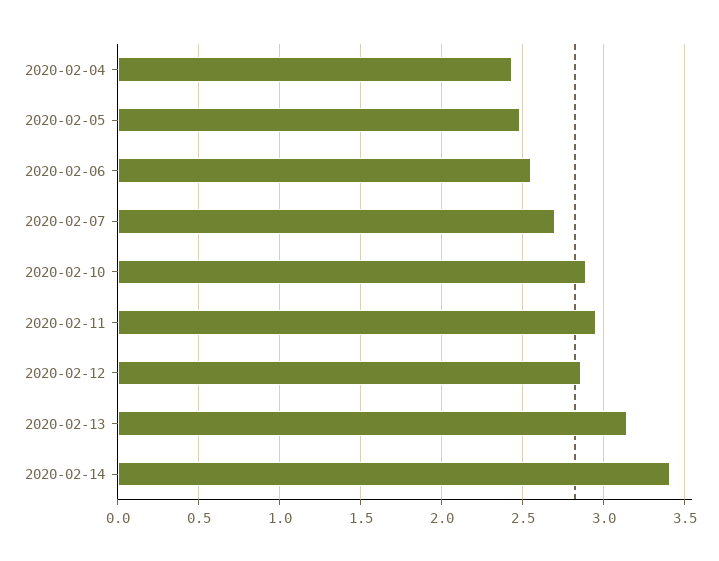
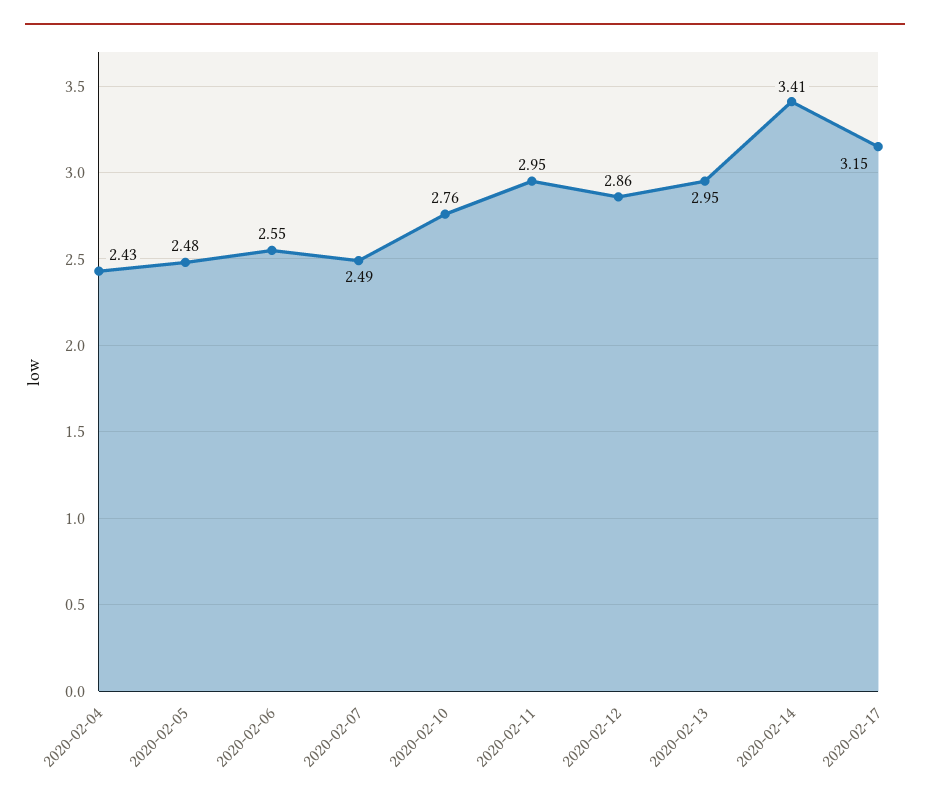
2020-02-07: 2.7 -> 2.49
2020-02-10: 2.9 -> 2.76
2020-02-13: 3.15 -> 2.95
2020-02-17: none -> 3.15

